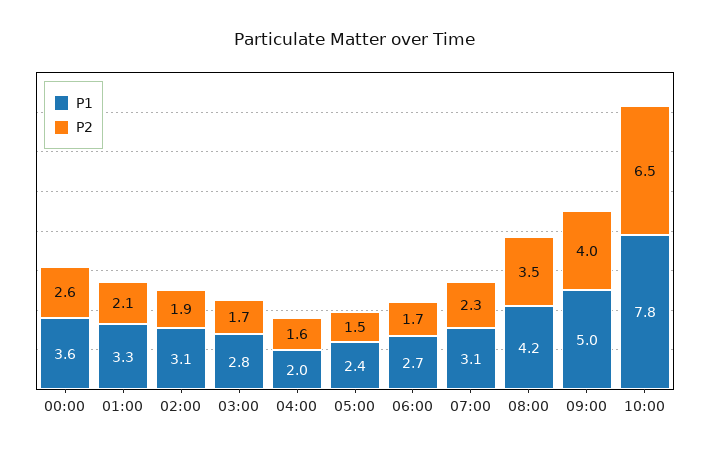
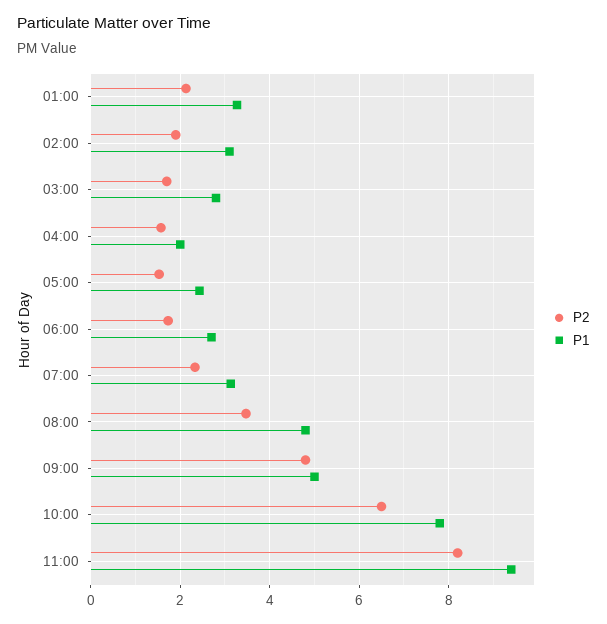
P1, 00:00: 3.6 -> none
P2, 00:00: 2.6 -> none
P1, 08:00: 4.2 -> 4.8
P2, 09:00: 4 -> 4.8
P2, 11:00: none -> 8.2
P1, 11:00: none -> 9.4

